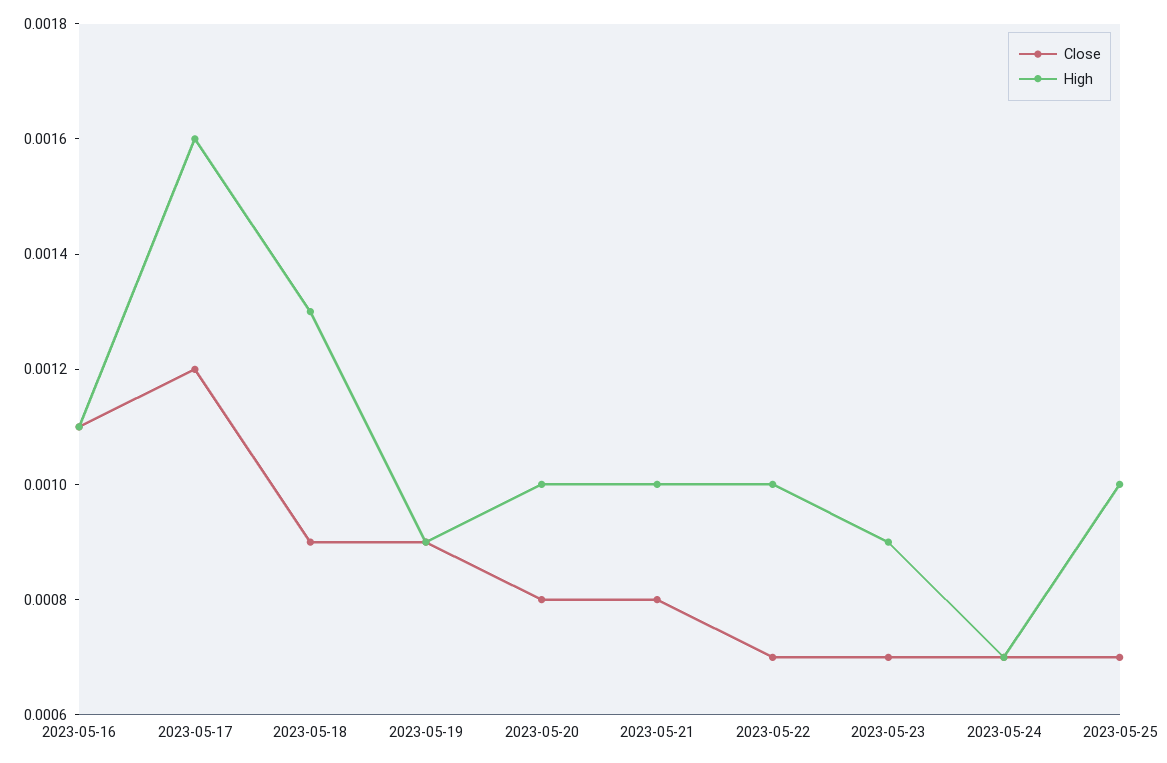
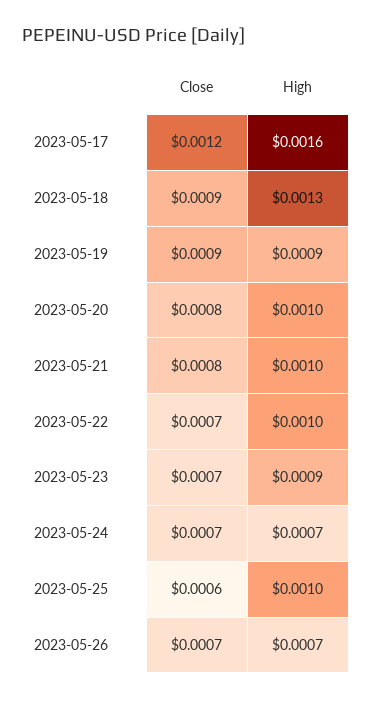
Close, 2023-05-16: 0.0011 -> none
High, 2023-05-16: 0.0011 -> none
Close, 2023-05-25: 0.0007 -> 0.0006
Close, 2023-05-26: none -> 0.0007
High, 2023-05-26: none -> 0.0007

